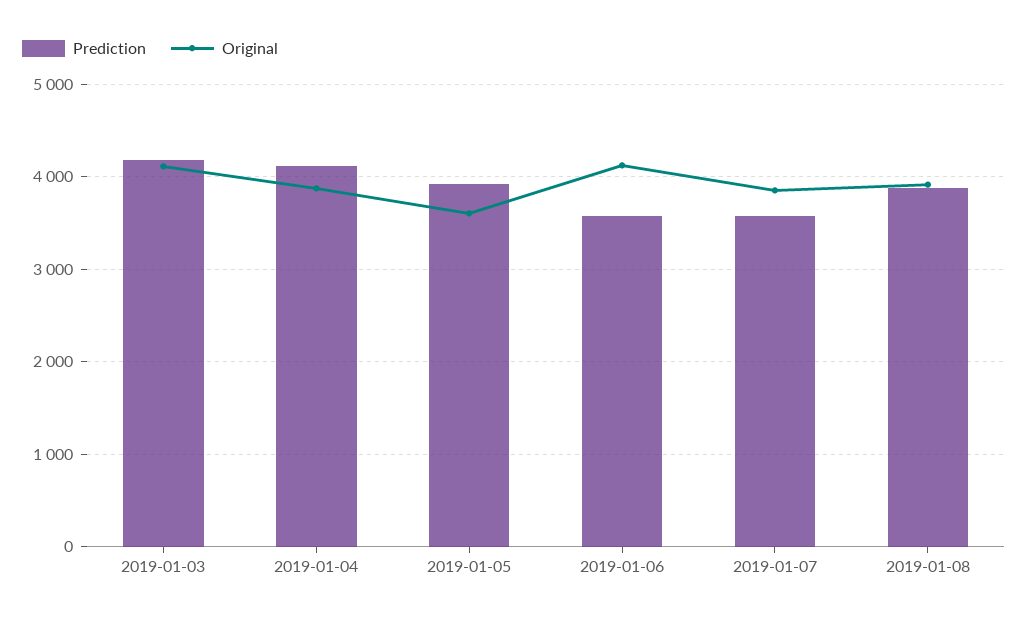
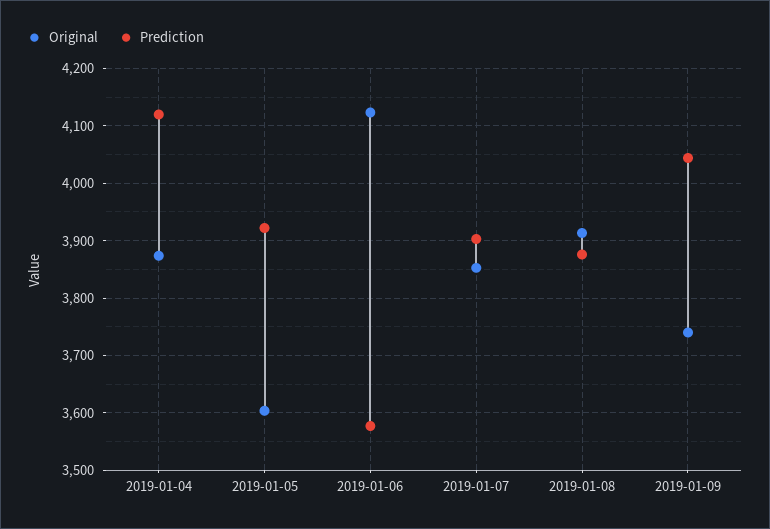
Prediction, 2019-01-03: 4200 -> none
Original, 2019-01-03: 4100 -> none
Prediction, 2019-01-07: 3600 -> 3900
Original, 2019-01-09: none -> 3740
Prediction, 2019-01-09: none -> 4040

